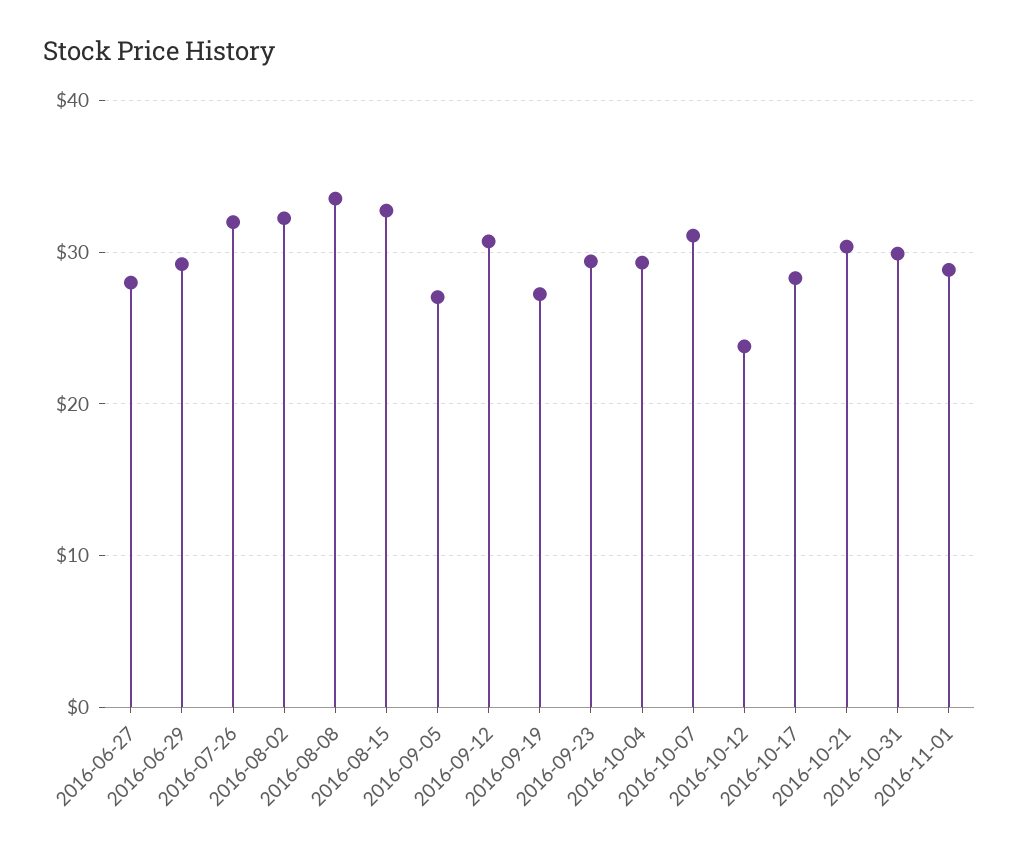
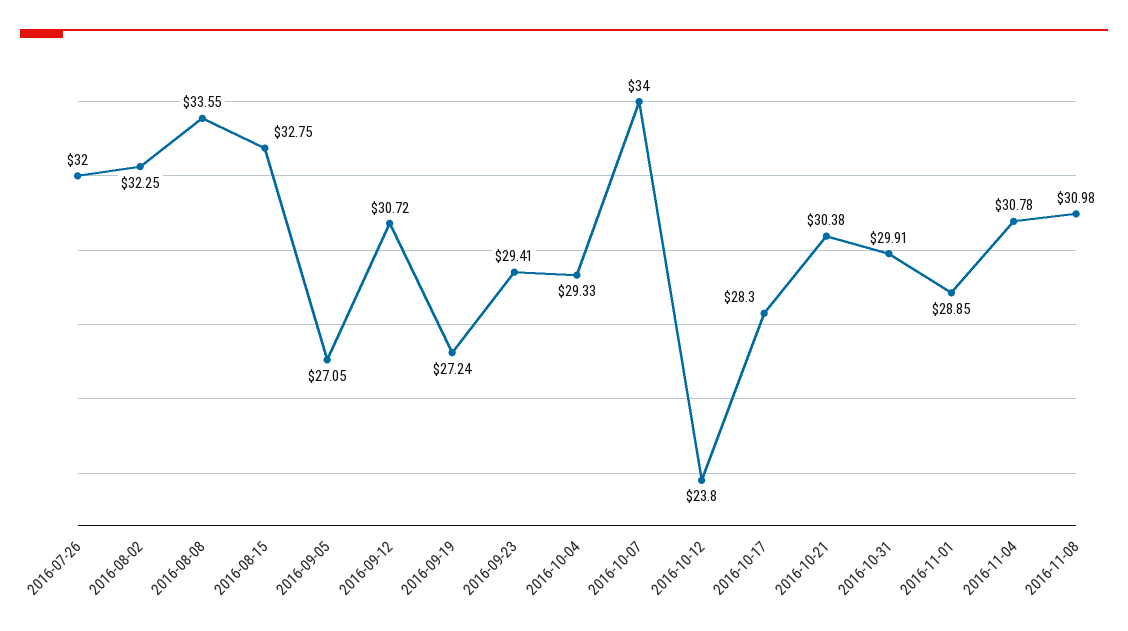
2016-06-27: 28 -> none
2016-06-29: 29 -> none
2016-10-07: 31 -> 34
2016-11-04: none -> 30.78
2016-11-08: none -> 30.98

